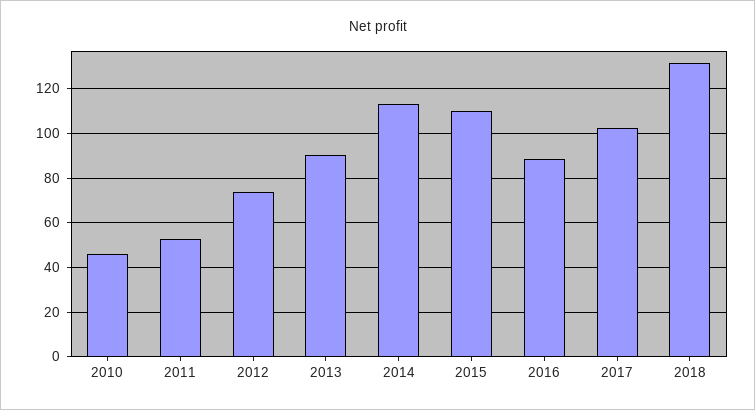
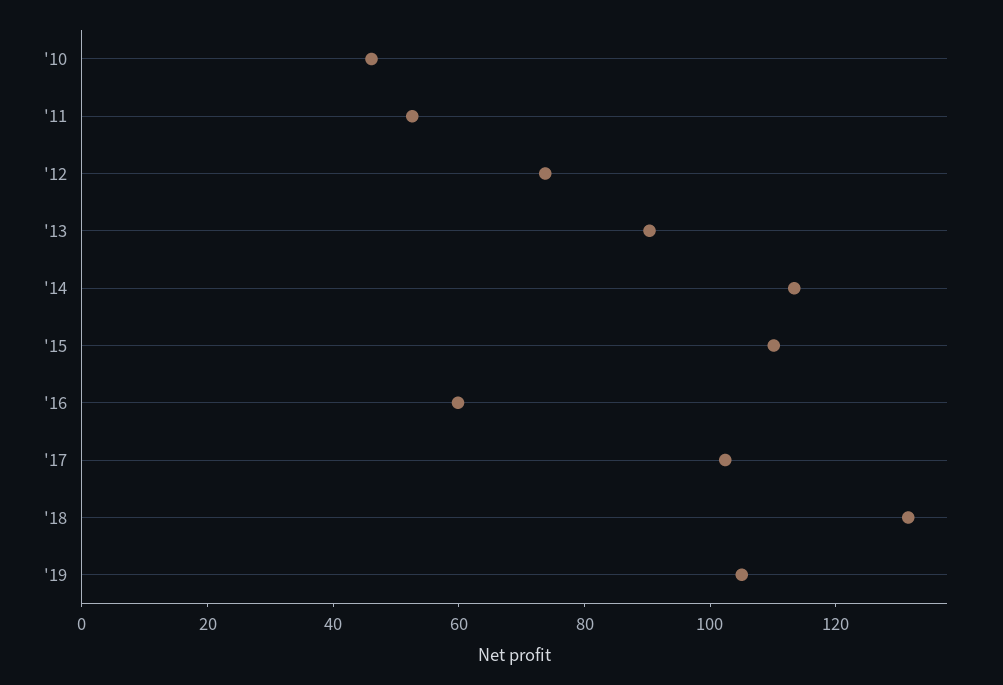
2016: 90 -> 60
'19: none -> 105

